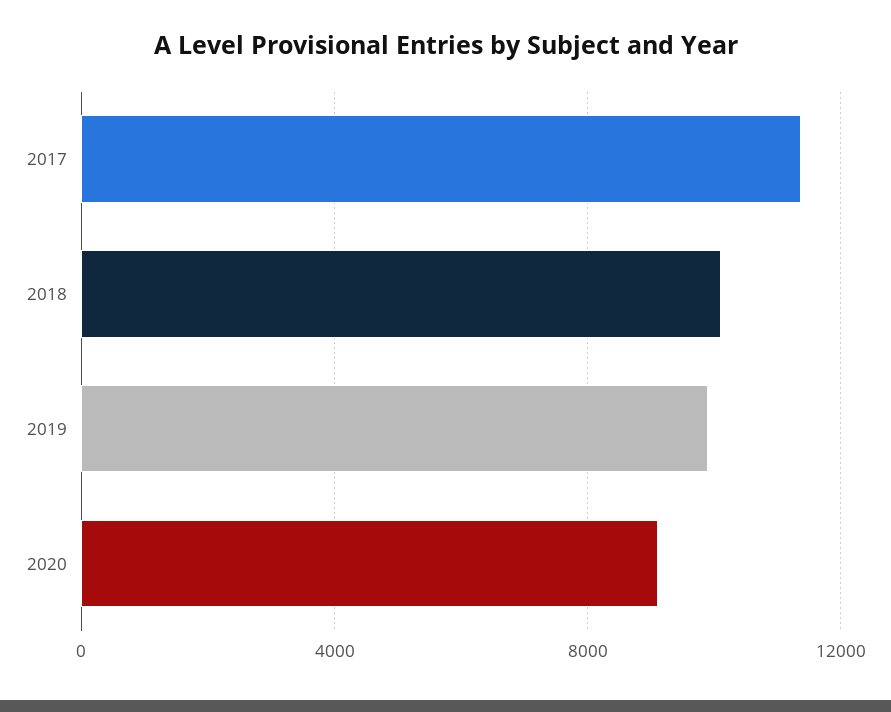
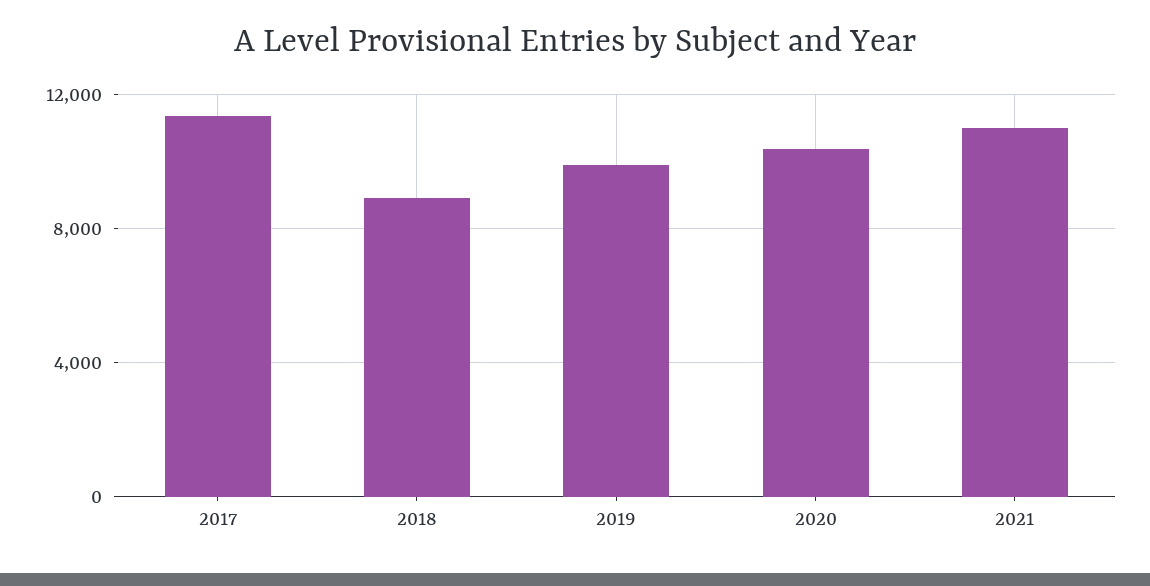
2018: 10000 -> 9000
2020: 9000 -> 10500
2021: none -> 11000

